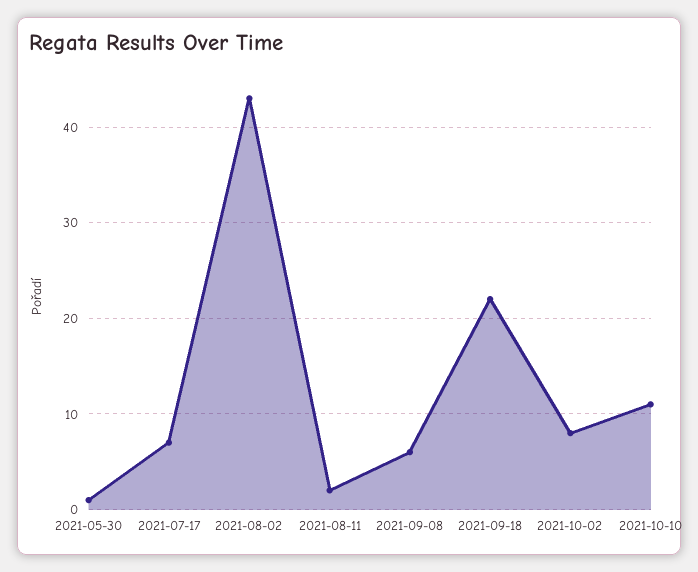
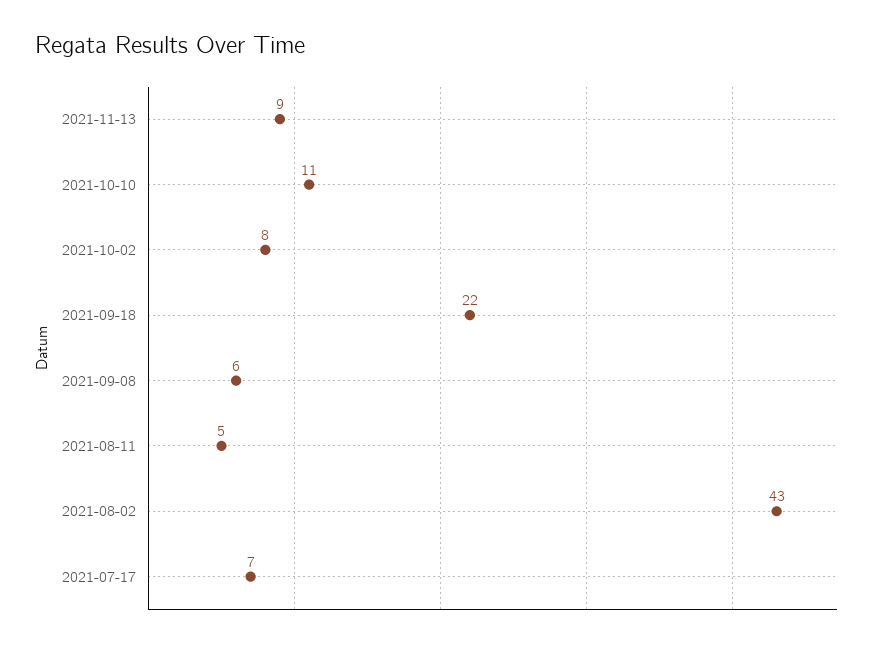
2021-05-30: 1 -> none
2021-08-11: 2 -> 5
2021-11-13: none -> 9

